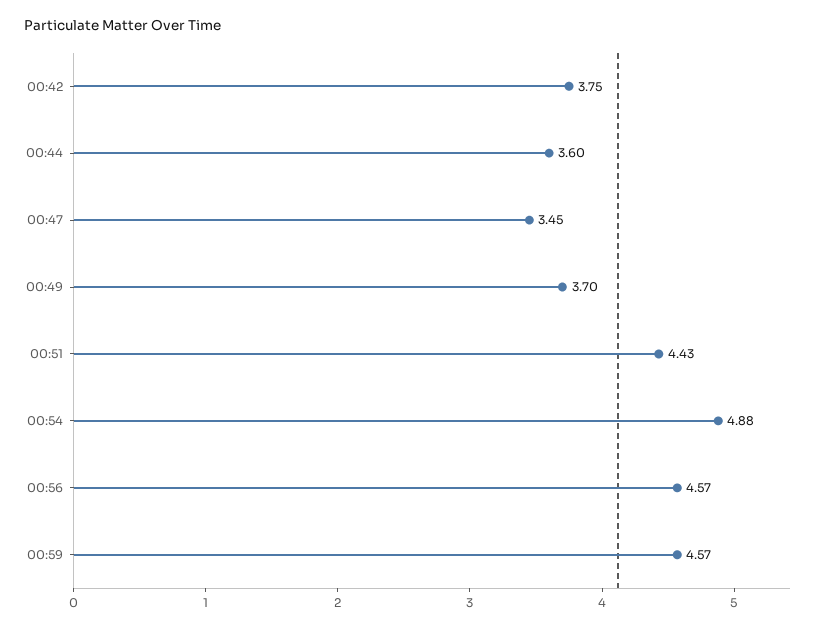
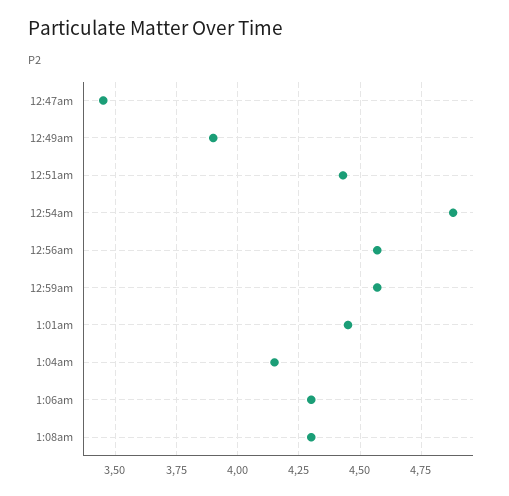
00:42: 3.75 -> none
00:44: 3.6 -> none
00:49: 3.7 -> 3.9
1:01am: none -> 4.45
1:04am: none -> 4.15
1:06am: none -> 4.3
1:08am: none -> 4.3

